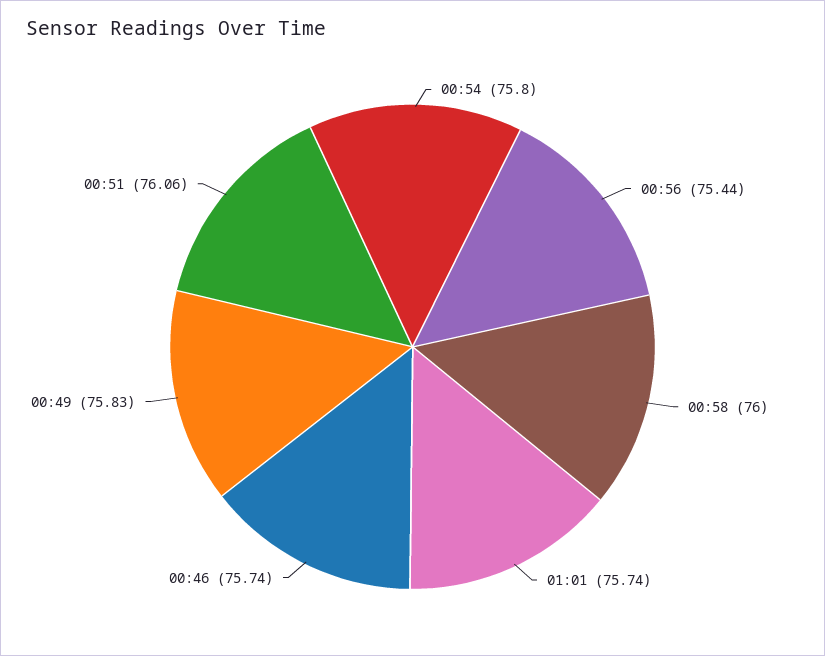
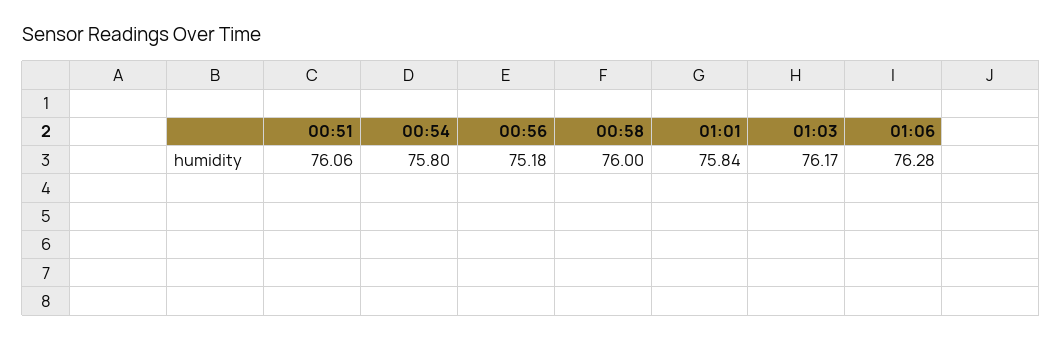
00:56: 75.44 -> 75.18
01:01: 75.74 -> 75.84
00:46: 75.74 -> none
00:49: 75.83 -> none
01:03: none -> 76.17
01:06: none -> 76.28

